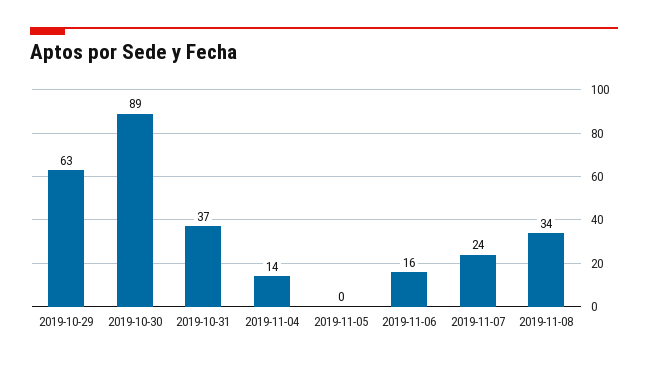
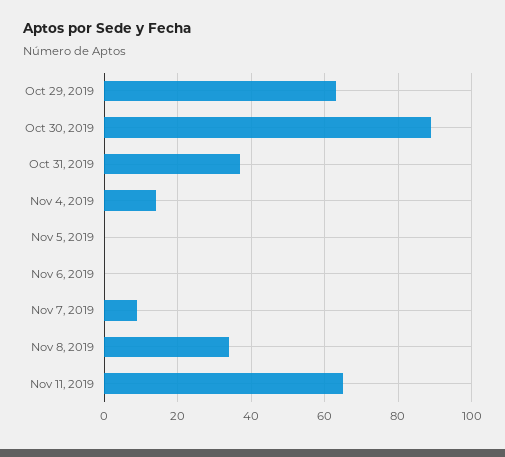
2019-11-06: 16 -> 0
2019-11-07: 24 -> 10
Nov 11, 2019: none -> 65

